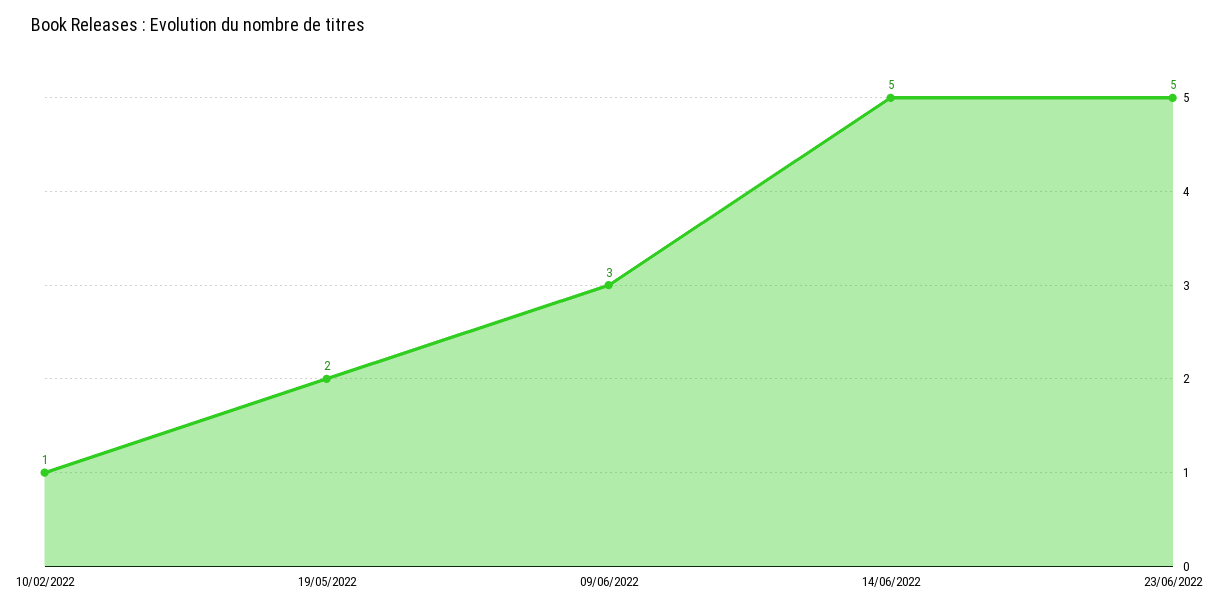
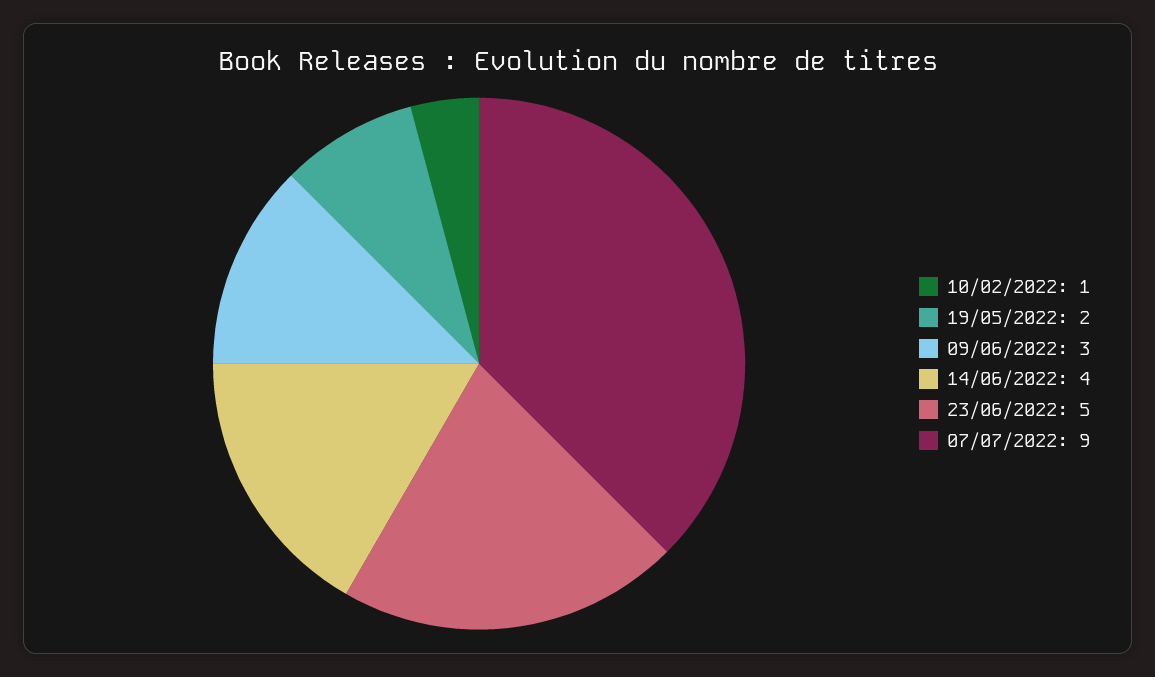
14/06/2022: 5 -> 4
07/07/2022: none -> 9

